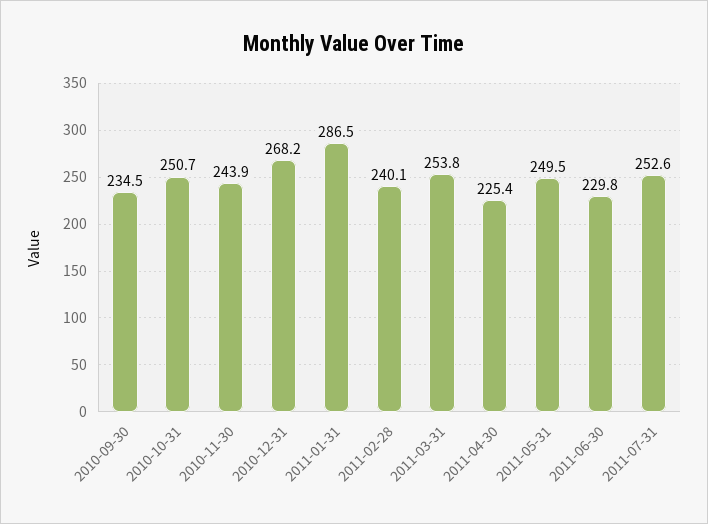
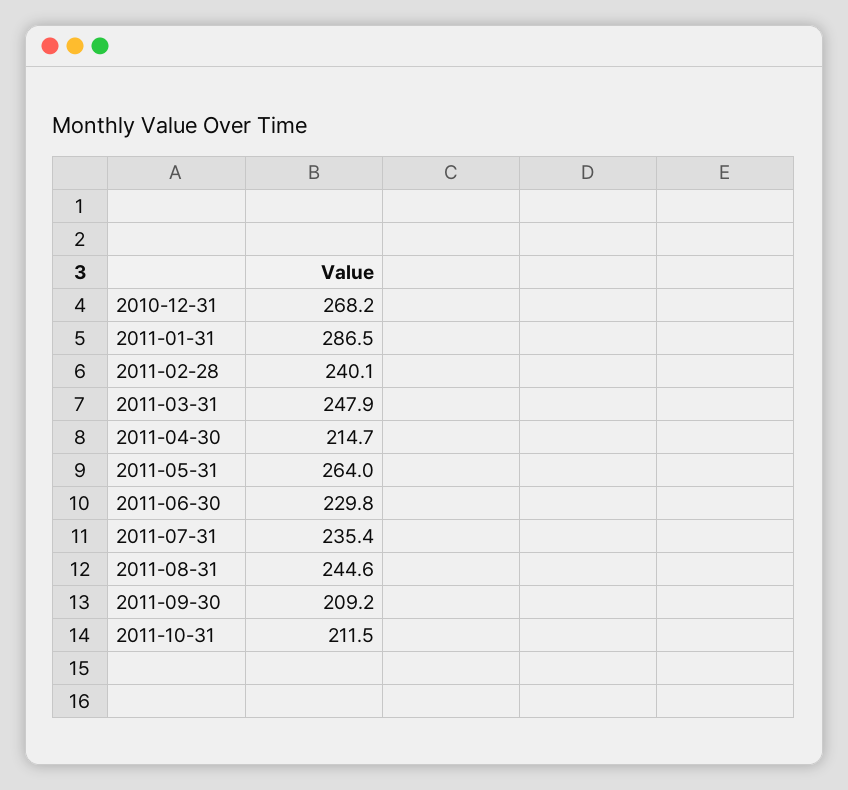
2010-09-30: 234.5 -> none
2010-10-31: 250.7 -> none
2010-11-30: 243.9 -> none
2011-03-31: 253.8 -> 247.9
2011-04-30: 225.4 -> 214.7
2011-05-31: 249.5 -> 264
2011-07-31: 252.6 -> 235.4
2011-08-31: none -> 244.6
2011-09-30: none -> 209.2
2011-10-31: none -> 211.5

